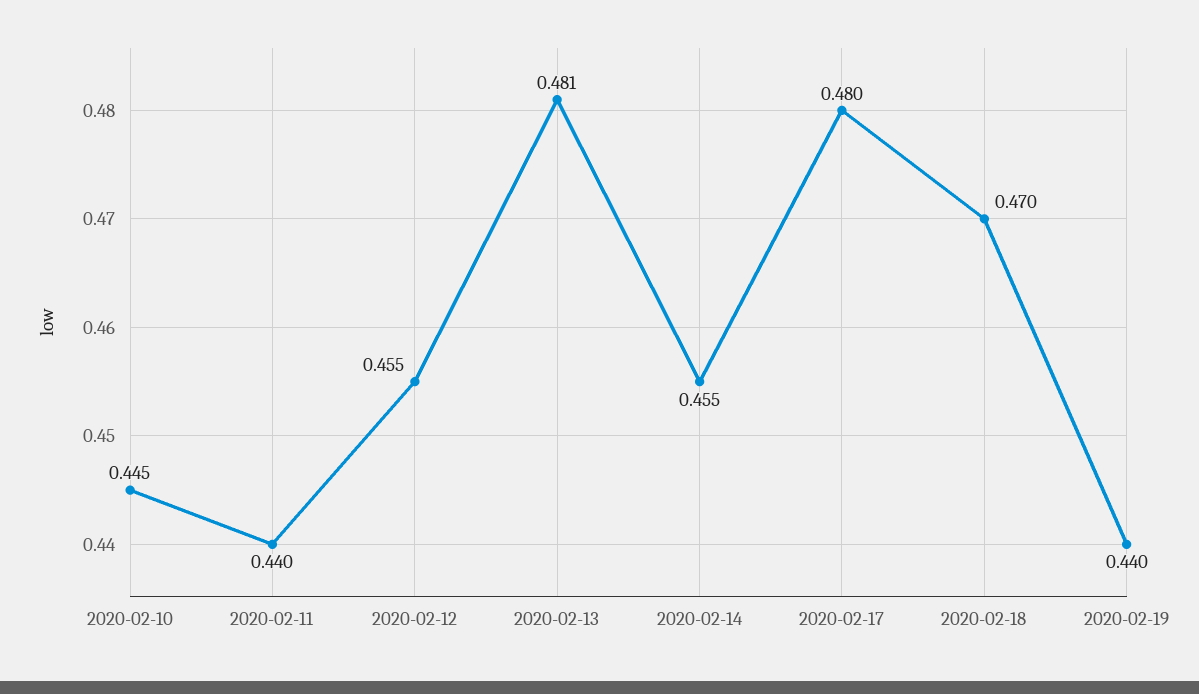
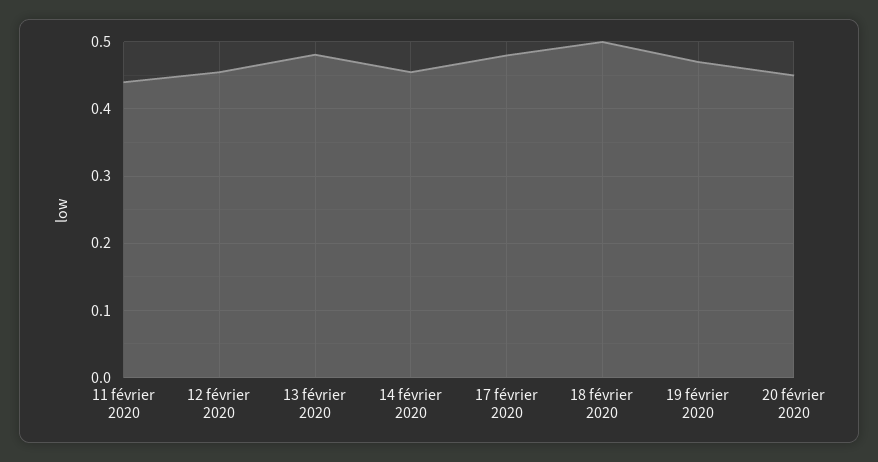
2020-02-10: 0.445 -> none
2020-02-18: 0.47 -> 0.5
2020-02-19: 0.44 -> 0.47
20 février 2020: none -> 0.45

